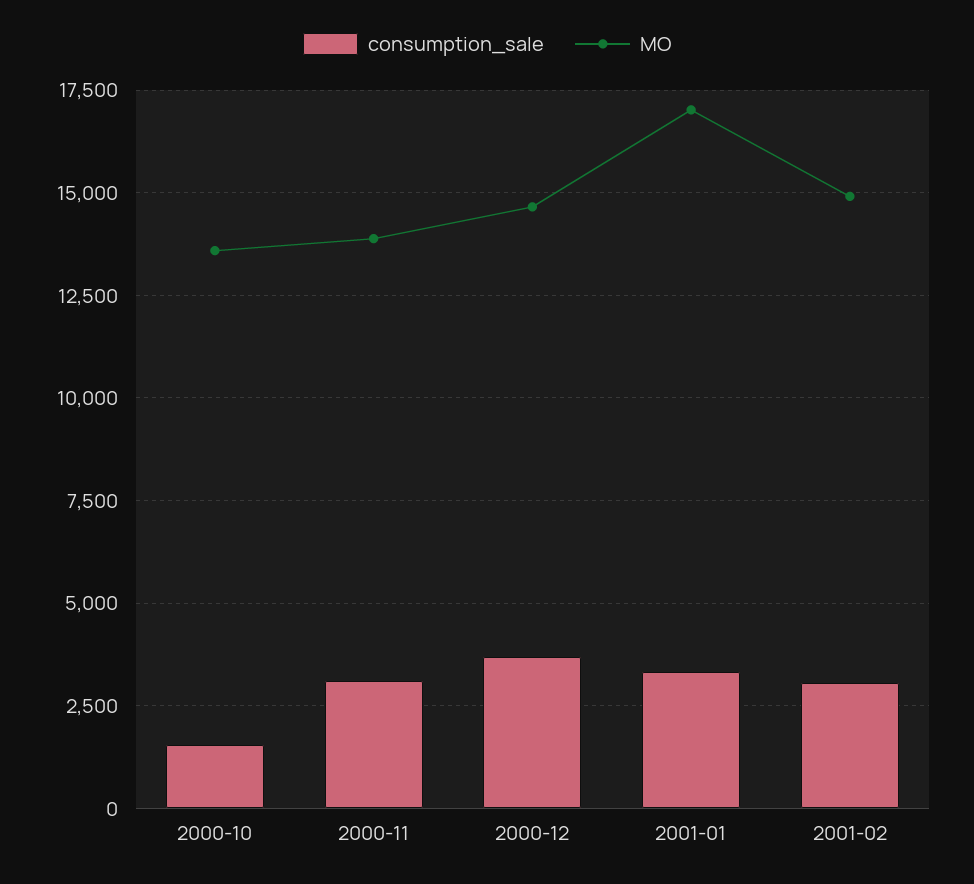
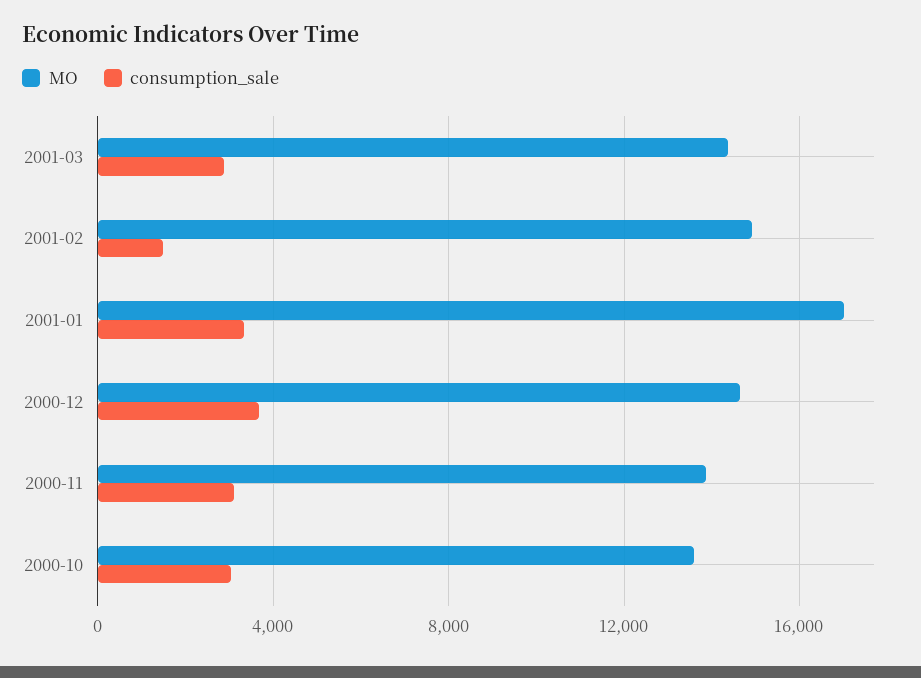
consumption_sale, 2000-10: 1500 -> 3000
consumption_sale, 2001-02: 3000 -> 1500
MO, 2001-03: none -> 14500
consumption_sale, 2001-03: none -> 3000

